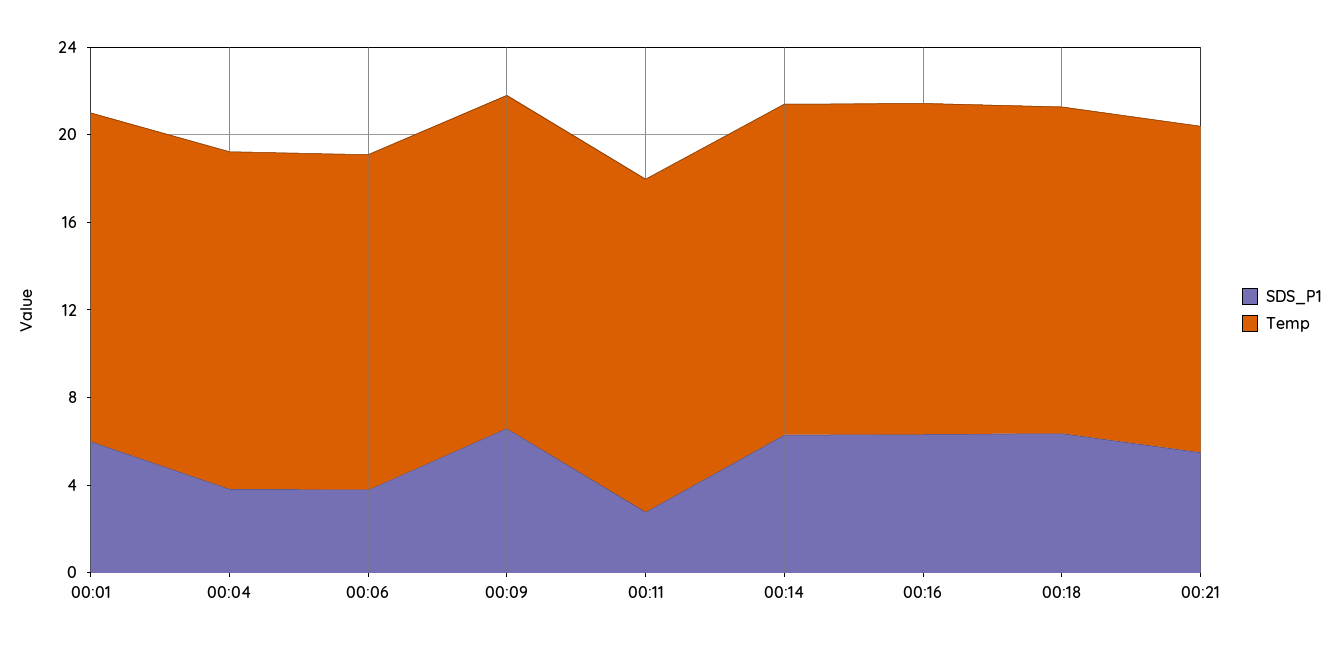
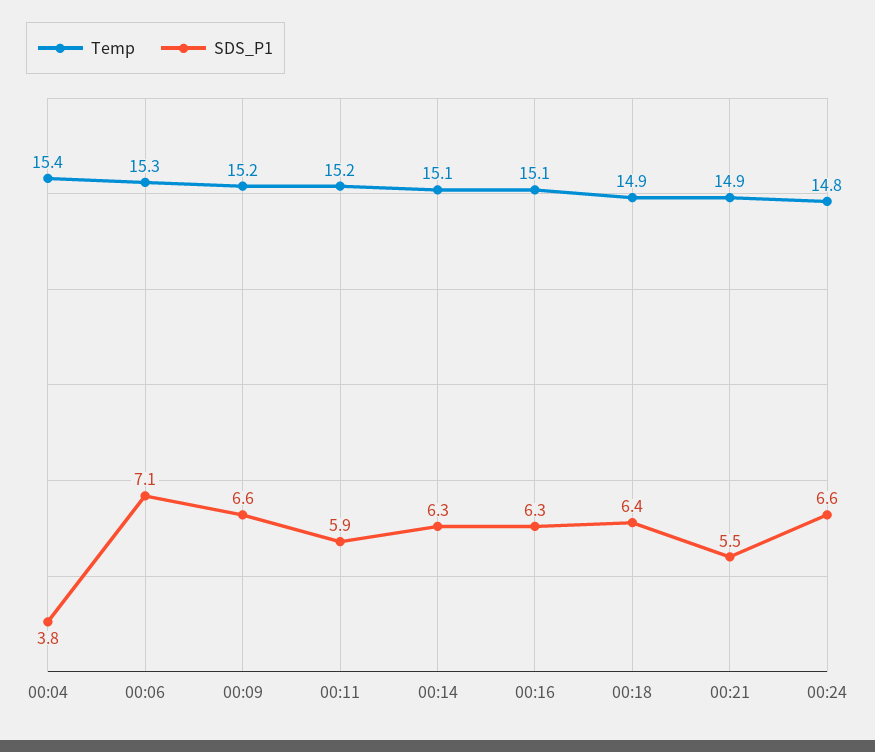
SDS_P1, 00:01: 6 -> none
Temp, 00:01: 15 -> none
SDS_P1, 00:06: 4 -> 7.1
SDS_P1, 00:11: 3 -> 5.9
Temp, 00:24: none -> 14.8
SDS_P1, 00:24: none -> 6.6

